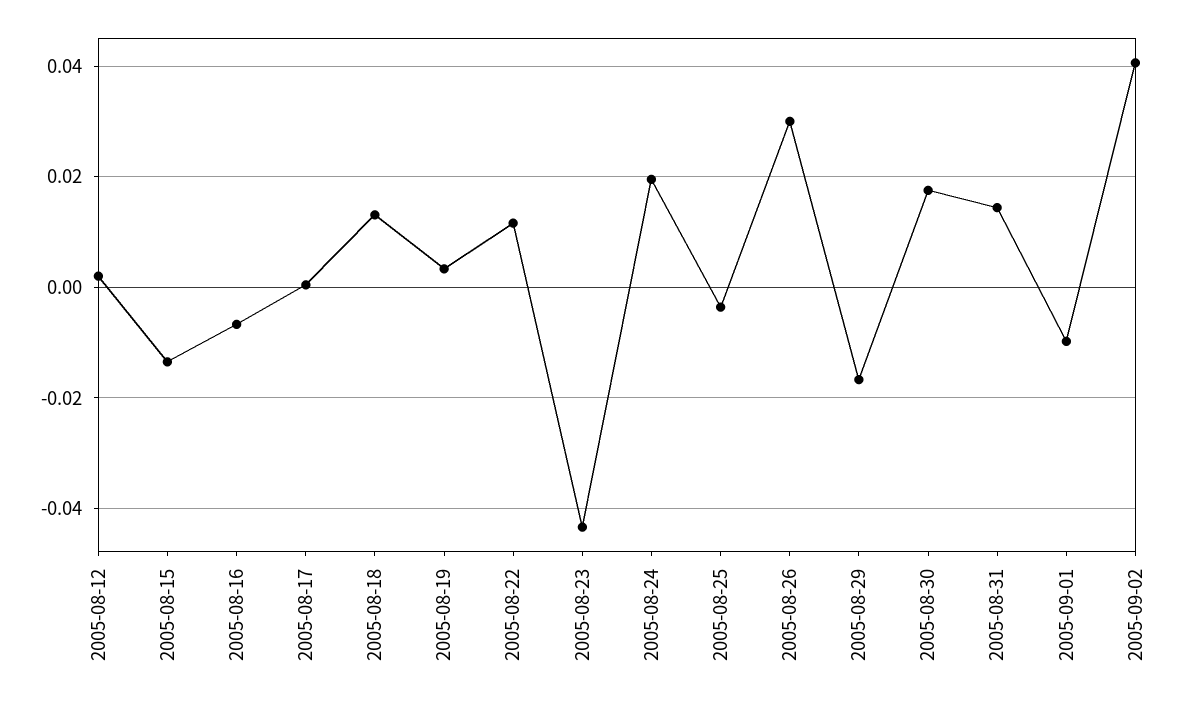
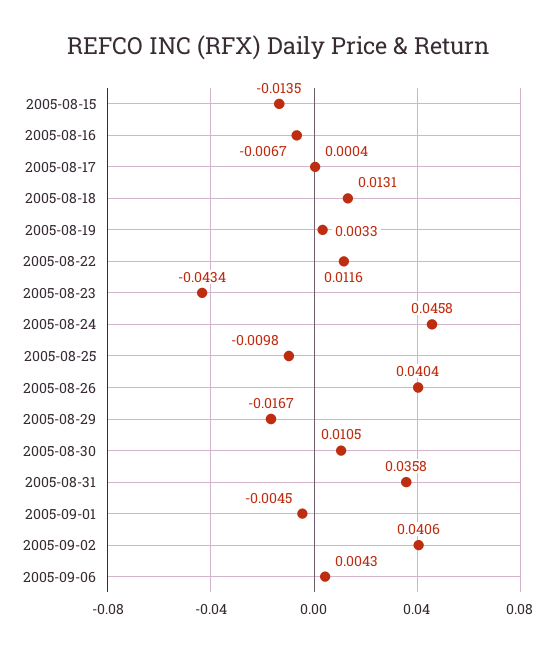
2005-08-12: 0.002 -> none
2005-08-24: 0.02 -> 0.0458
2005-08-25: -0.004 -> -0.0098
2005-08-26: 0.03 -> 0.0404
2005-08-30: 0.018 -> 0.0105
2005-08-31: 0.014 -> 0.0358
2005-09-01: -0.01 -> -0.0045
2005-09-06: none -> 0.0043

